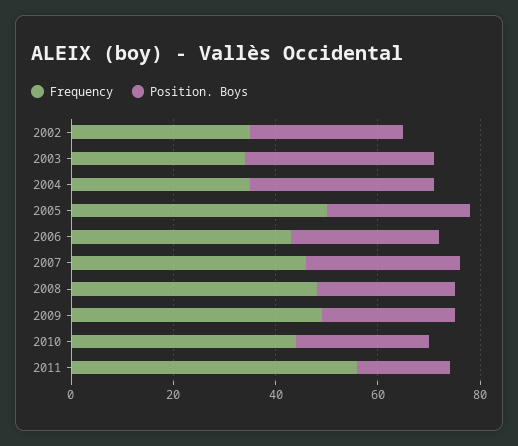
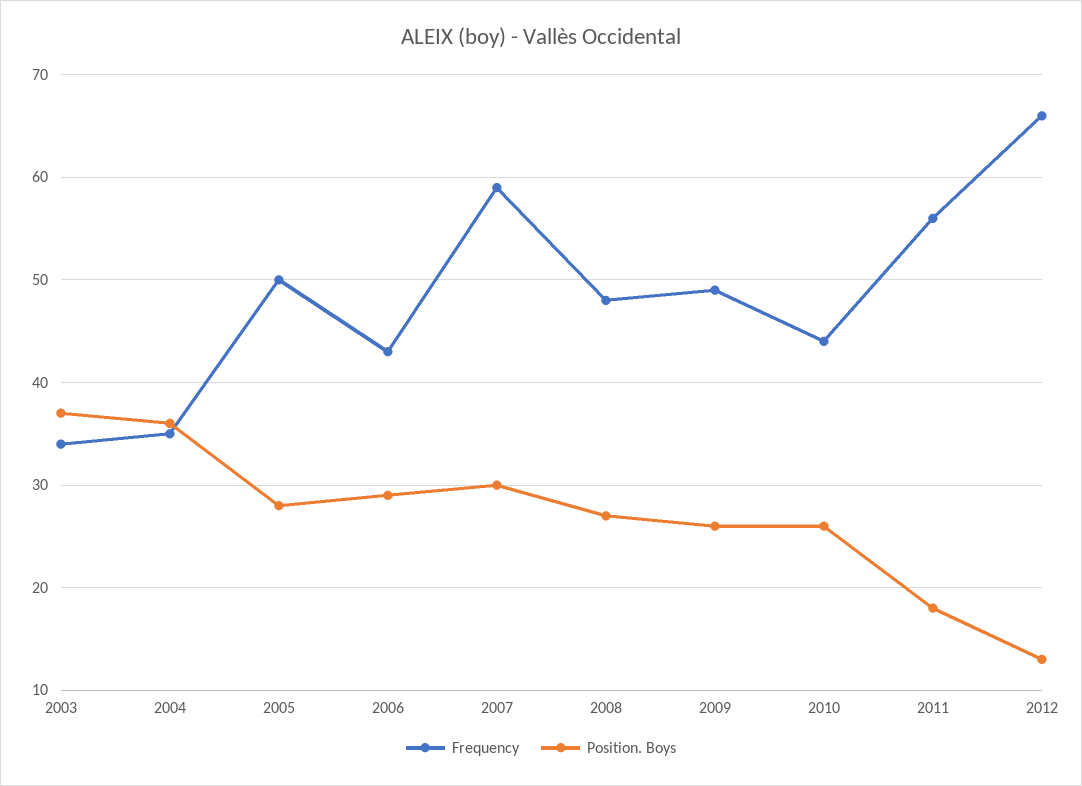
Frequency, 2002: 35 -> none
Position. Boys, 2002: 30 -> none
Frequency, 2007: 45 -> 59
Frequency, 2012: none -> 66
Position. Boys, 2012: none -> 13

